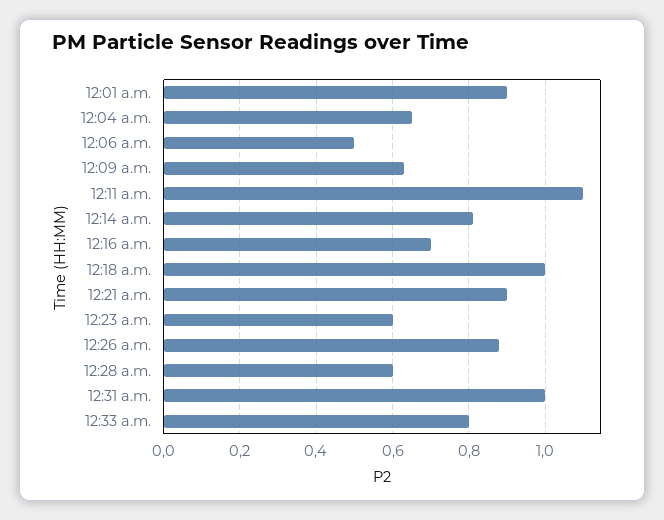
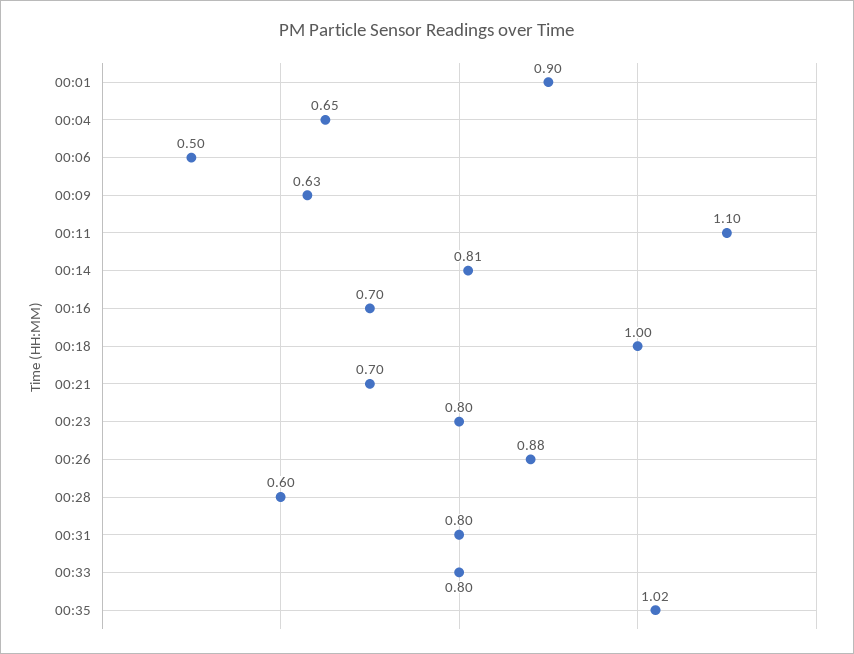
12:21 a.m.: 0.9 -> 0.7
12:23 a.m.: 0.6 -> 0.8
12:31 a.m.: 1 -> 0.8
00:35: none -> 1.02

